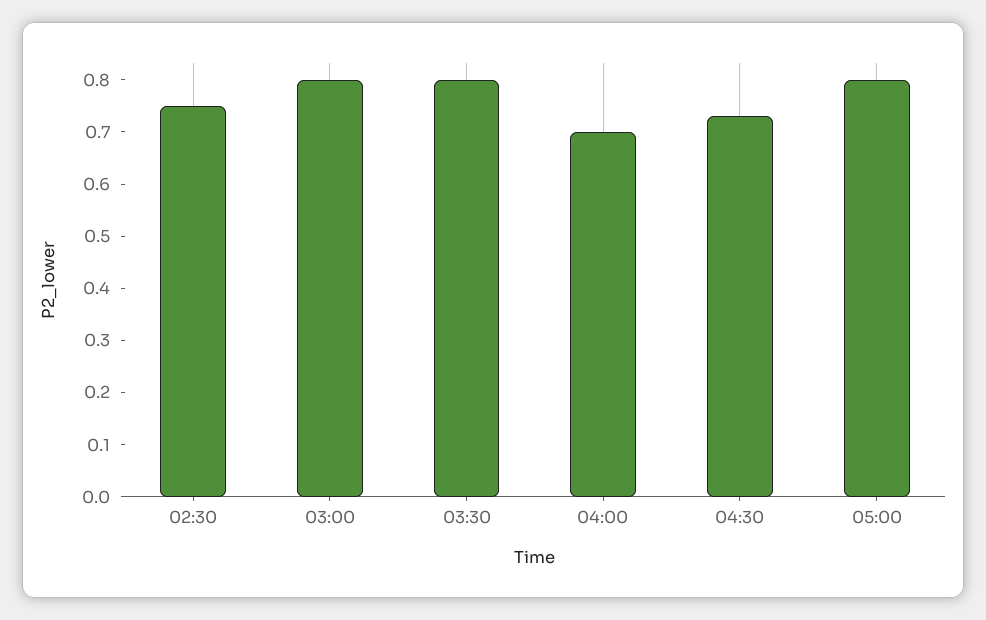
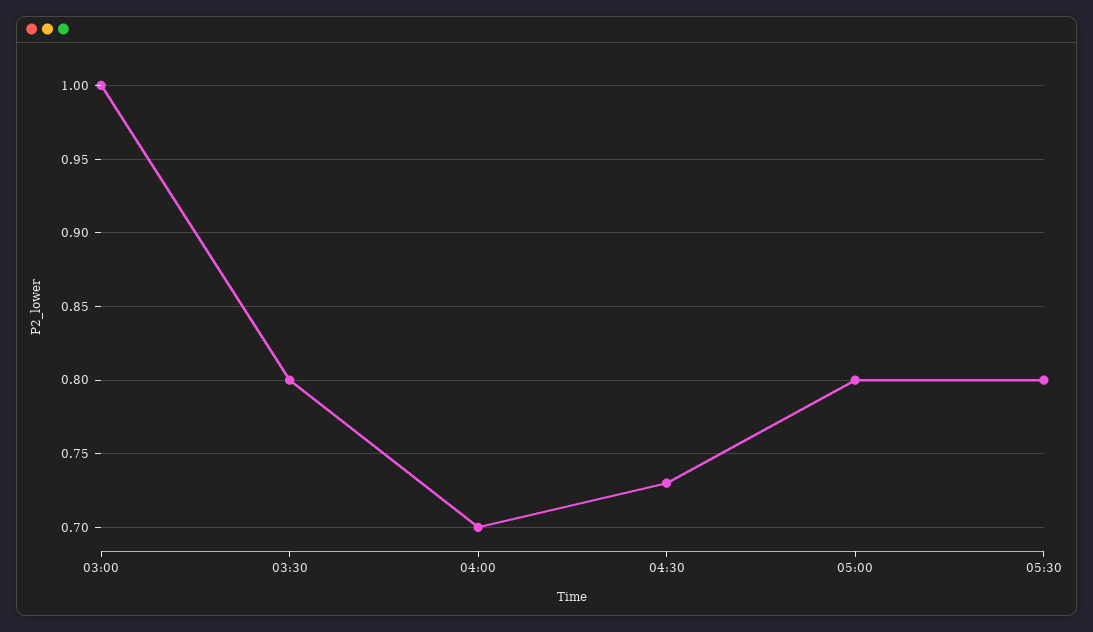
02:30: 0.75 -> none
03:00: 0.8 -> 1
05:30: none -> 0.8

